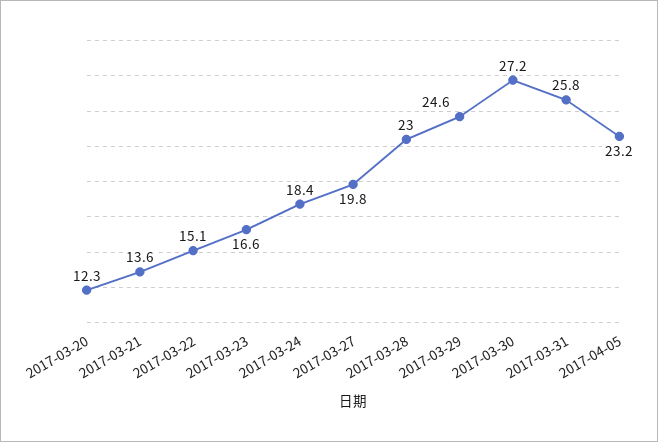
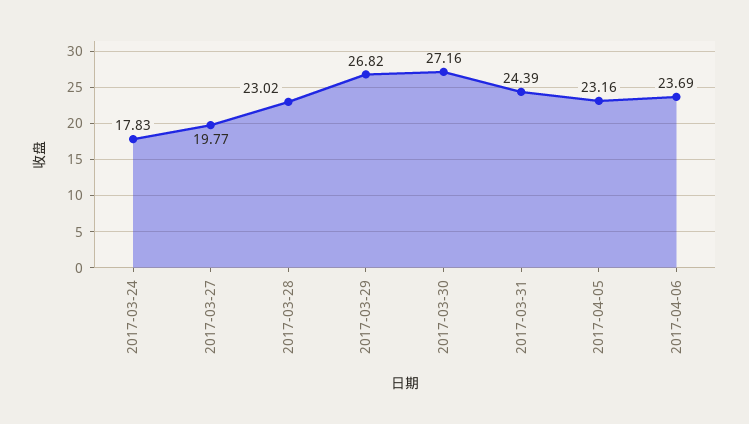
2017-03-20: 12.3 -> none
2017-03-21: 13.6 -> none
2017-03-22: 15.1 -> none
2017-03-23: 16.6 -> none
2017-03-24: 18.4 -> 17.83
2017-03-29: 24.6 -> 26.82
2017-03-31: 25.8 -> 24.39
2017-04-06: none -> 23.69

